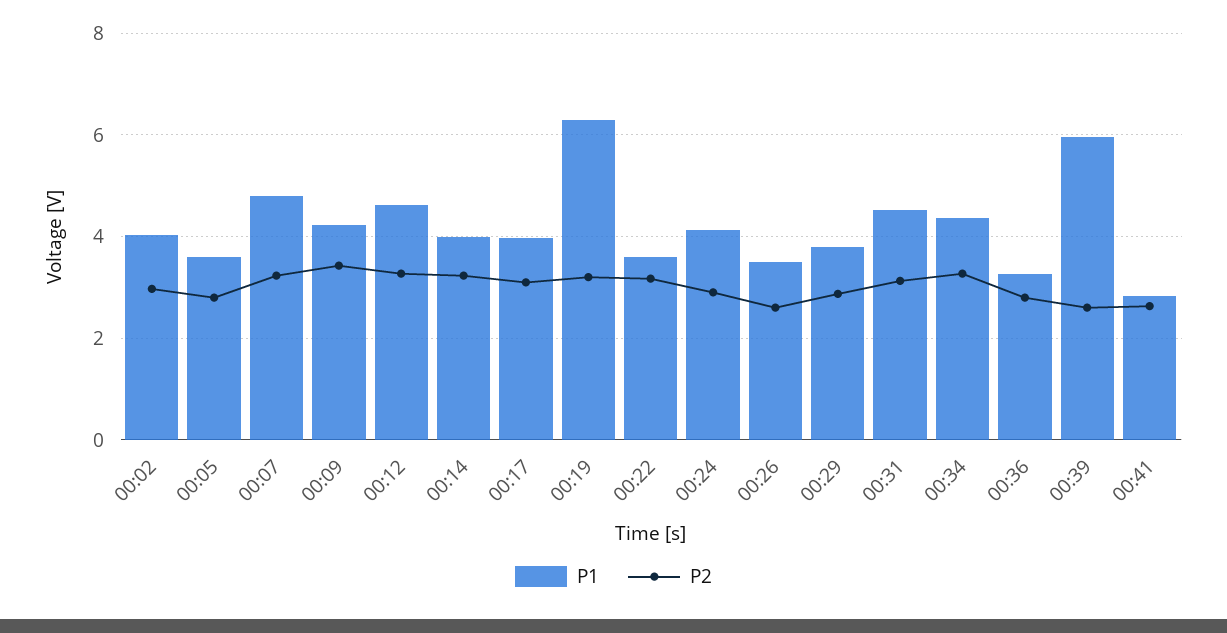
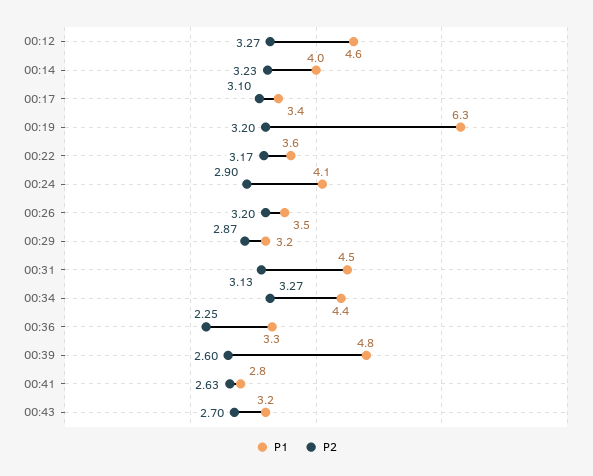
P1, 00:02: 4 -> none
P2, 00:02: 3 -> none
P1, 00:05: 3.6 -> none
P2, 00:05: 2.8 -> none
P1, 00:07: 4.8 -> none
P2, 00:07: 3.2 -> none
P1, 00:09: 4.2 -> none
P2, 00:09: 3.4 -> none
P1, 00:17: 4 -> 3.4
P2, 00:26: 2.6 -> 3.2
P1, 00:29: 3.8 -> 3.2
P2, 00:36: 2.8 -> 2.25
P1, 00:39: 6 -> 4.8
P1, 00:43: none -> 3.2
P2, 00:43: none -> 2.7

